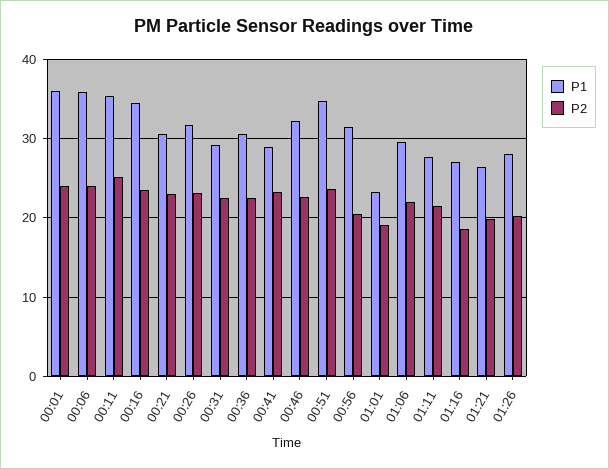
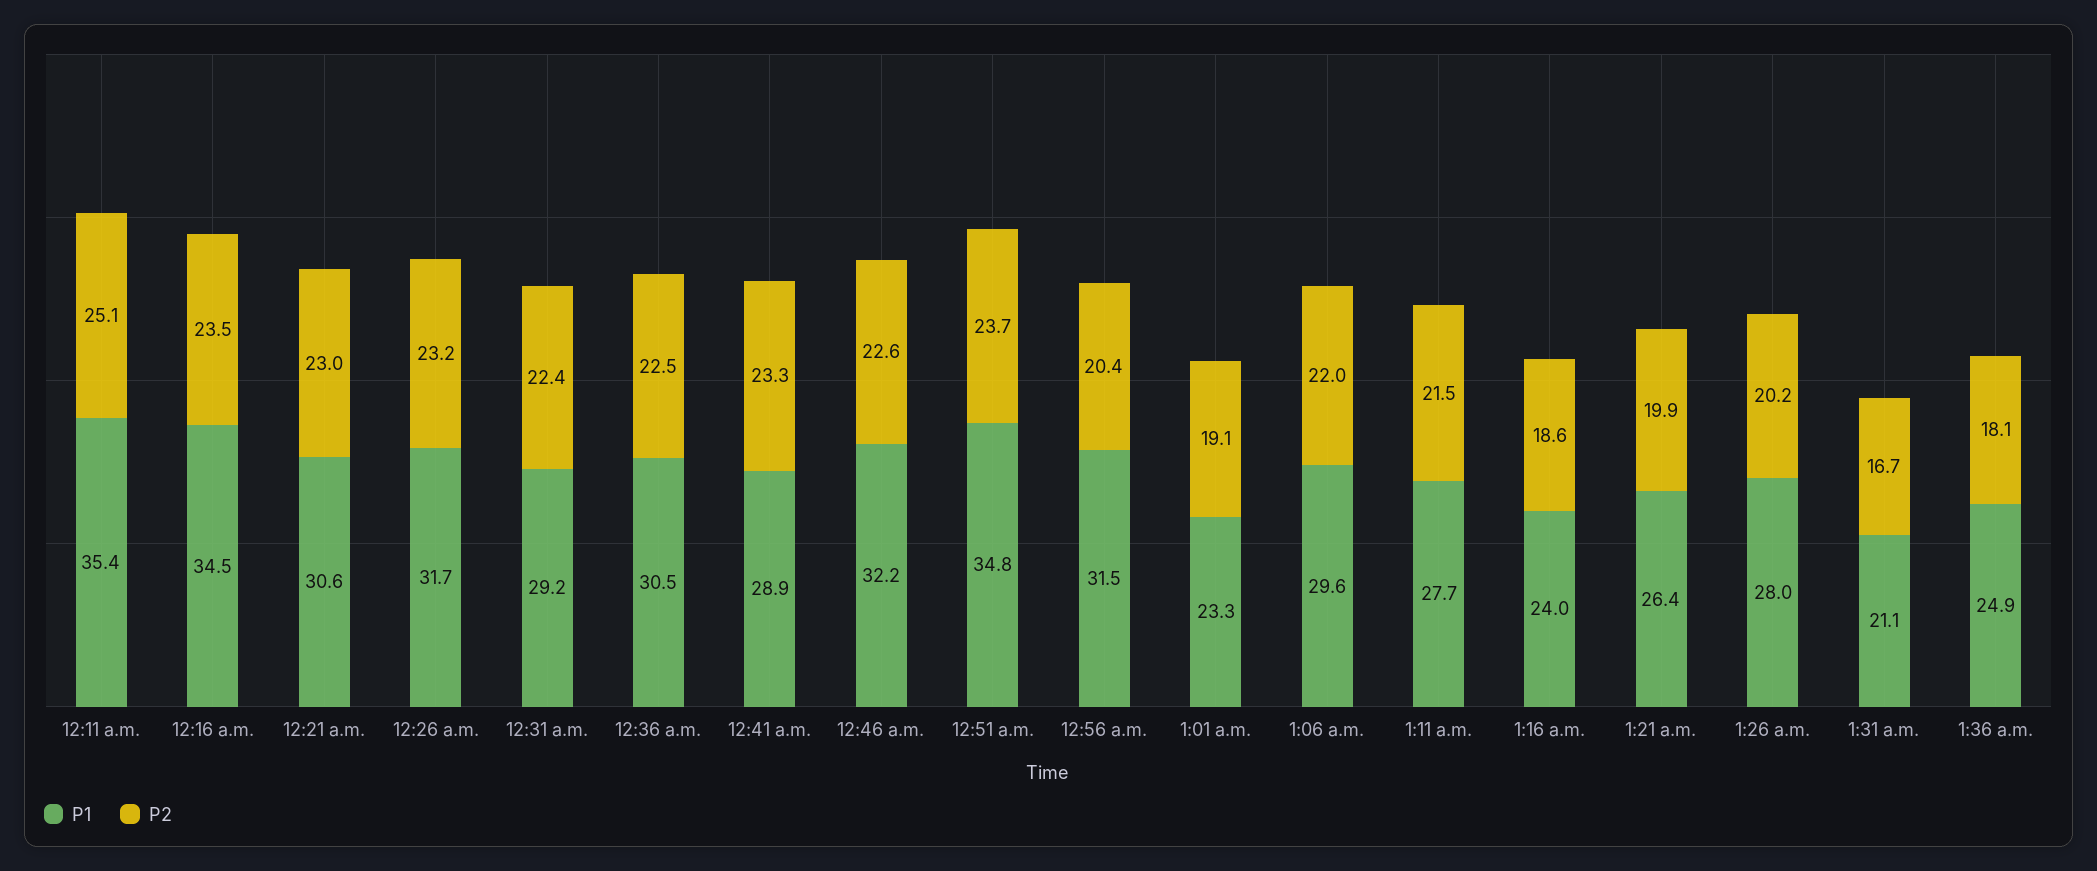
P1, 00:01: 36 -> none
P2, 00:01: 24 -> none
P1, 00:06: 36 -> none
P2, 00:06: 24 -> none
P1, 01:16: 27 -> 24
P1, 1:31 a.m.: none -> 21.1
P2, 1:31 a.m.: none -> 16.7
P1, 1:36 a.m.: none -> 24.9
P2, 1:36 a.m.: none -> 18.1

